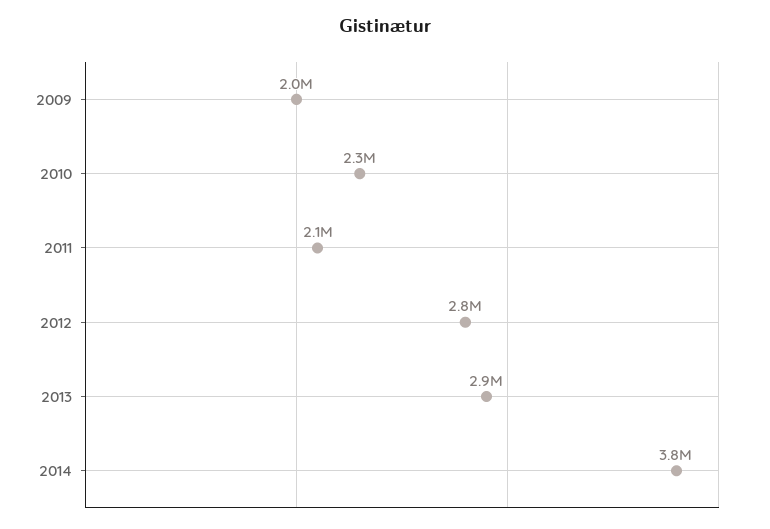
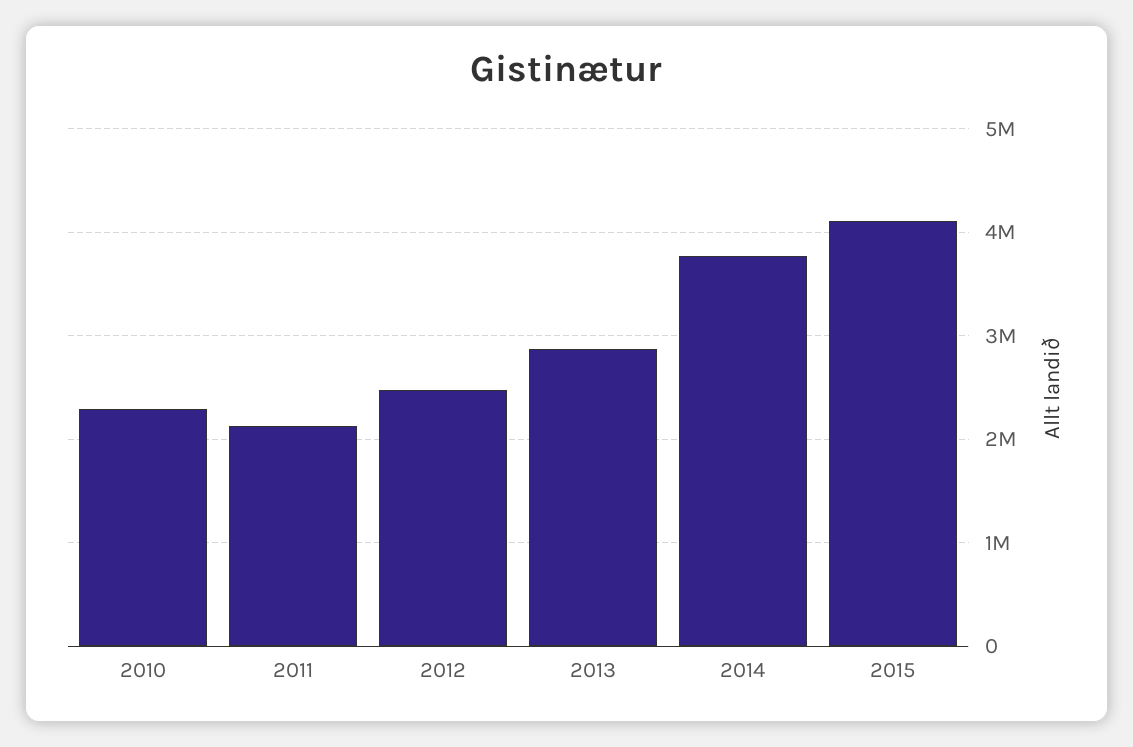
2009: 2000000 -> none
2012: 2800000 -> 2500000
2015: none -> 4100000

